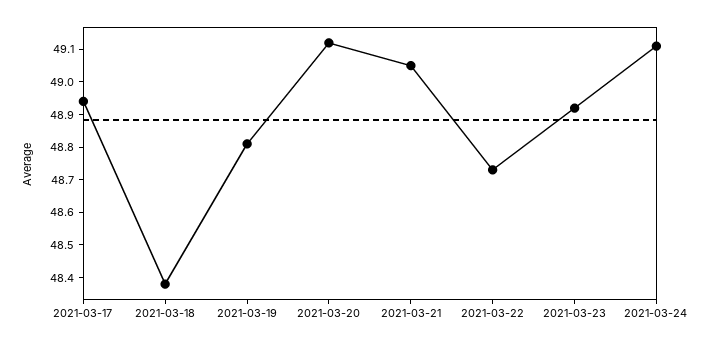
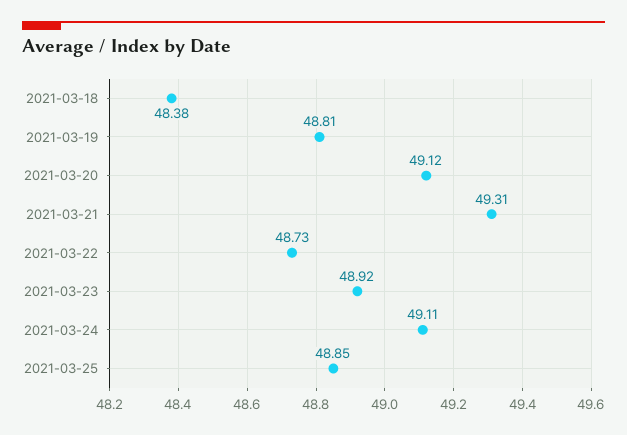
2021-03-17: 48.95 -> none
2021-03-21: 49.05 -> 49.31
2021-03-25: none -> 48.85

